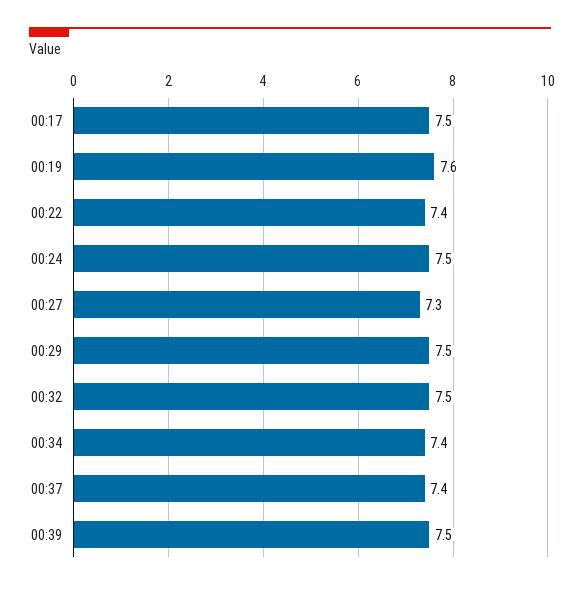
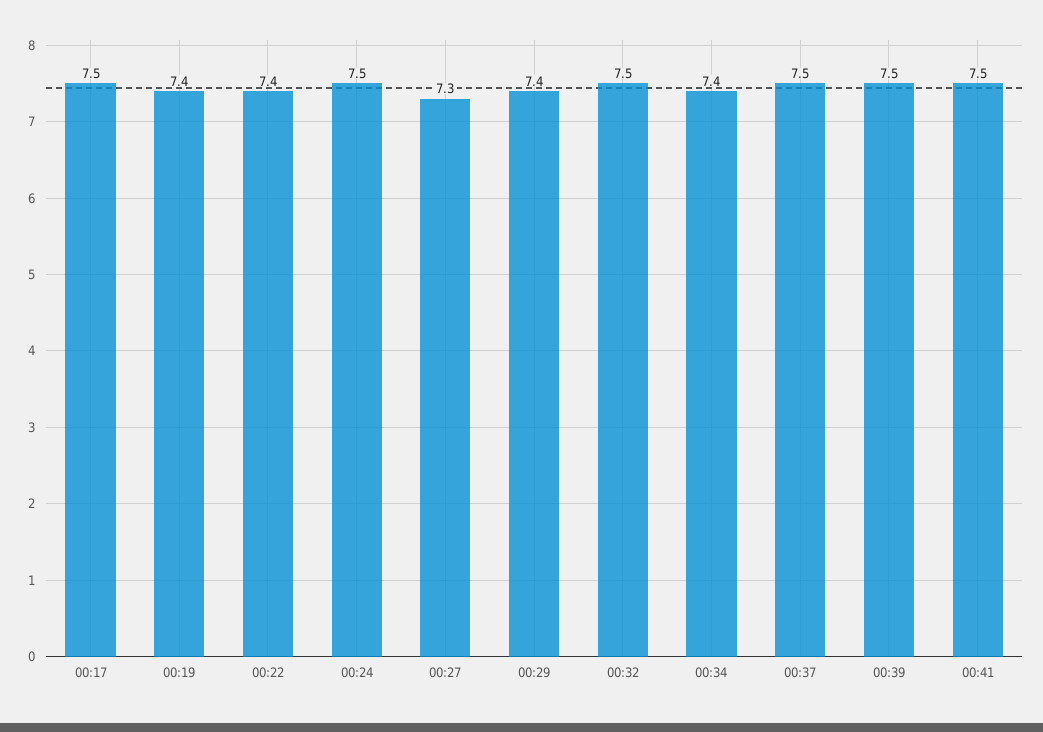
00:19: 7.6 -> 7.4
00:29: 7.5 -> 7.4
00:37: 7.4 -> 7.5
00:41: none -> 7.5

